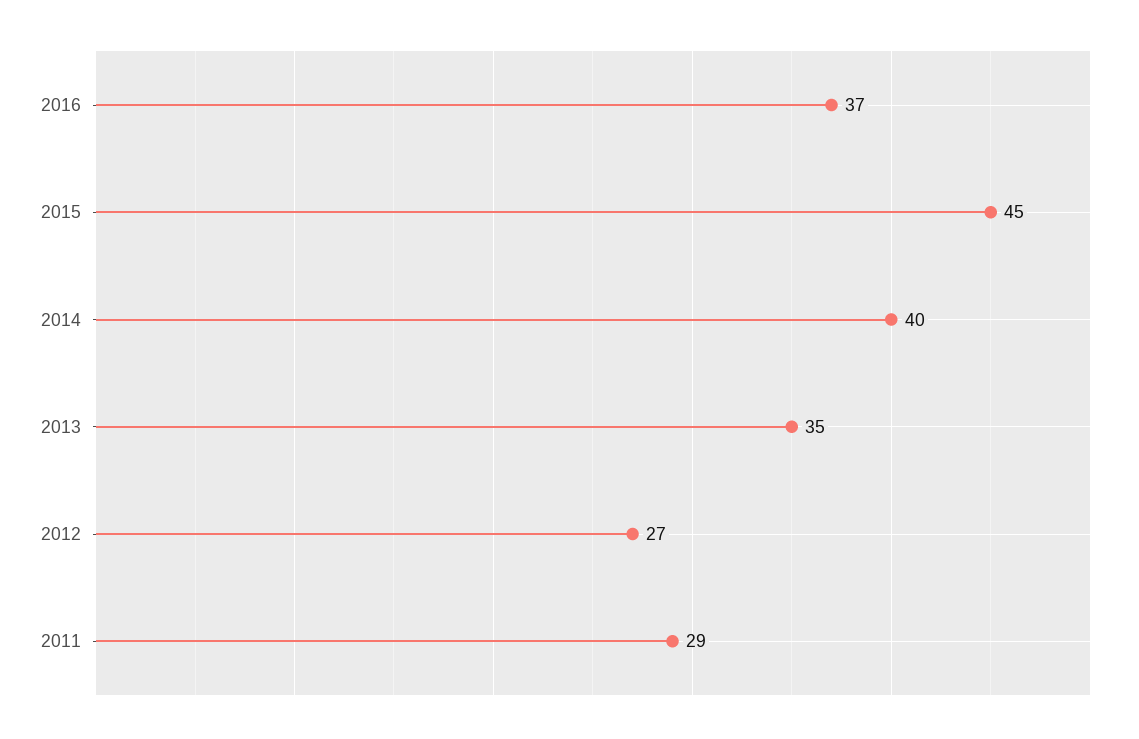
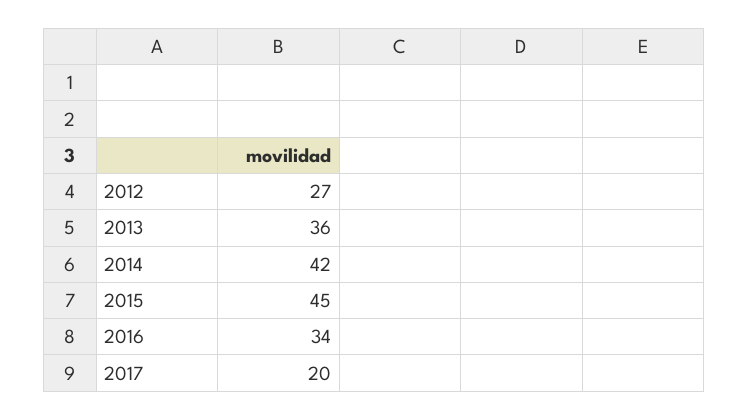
2016: 37 -> 34
2014: 40 -> 42
2013: 35 -> 36
2011: 29 -> none
2017: none -> 20

